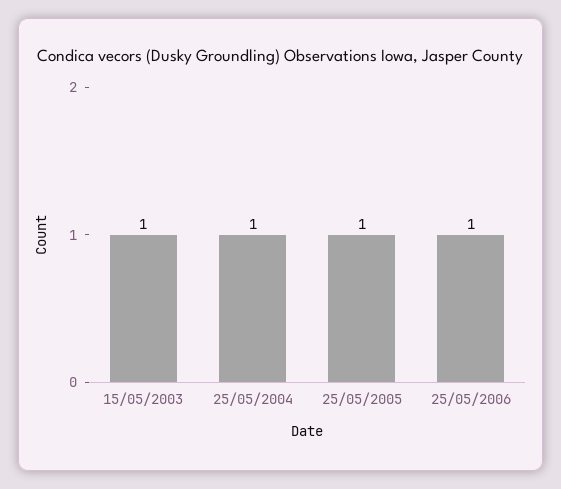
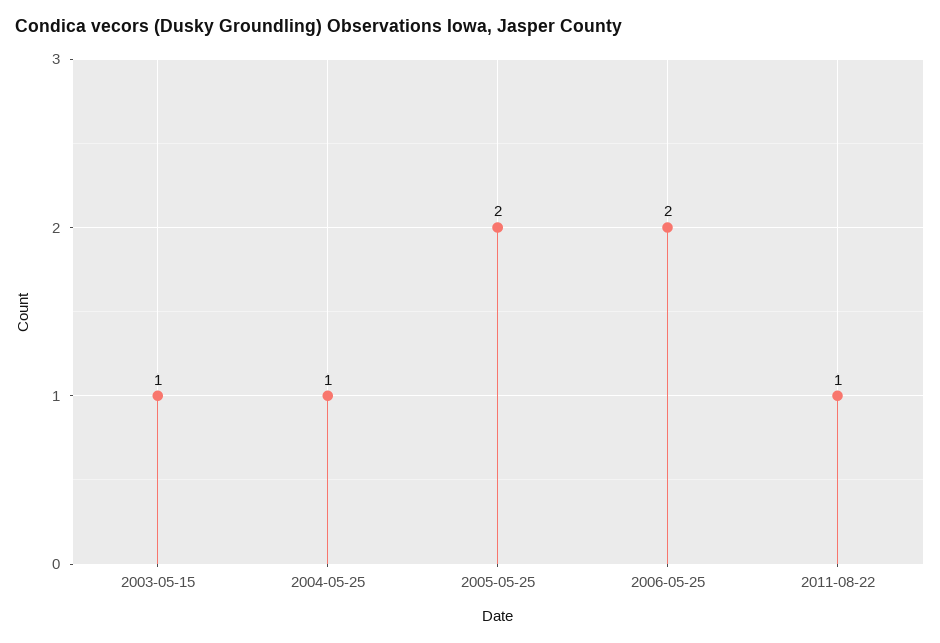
25/05/2005: 1 -> 2
25/05/2006: 1 -> 2
2011-08-22: none -> 1

